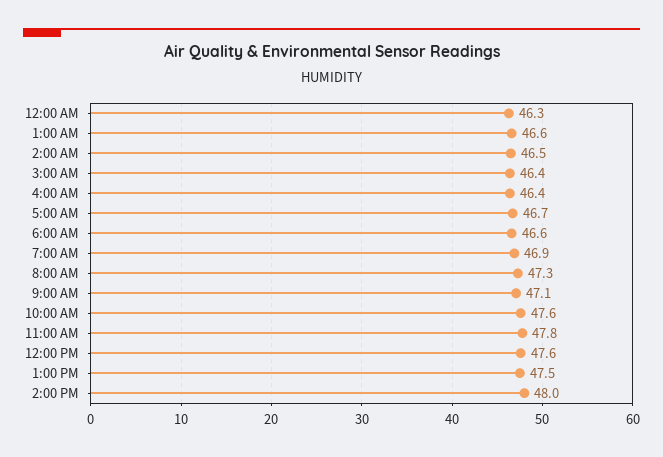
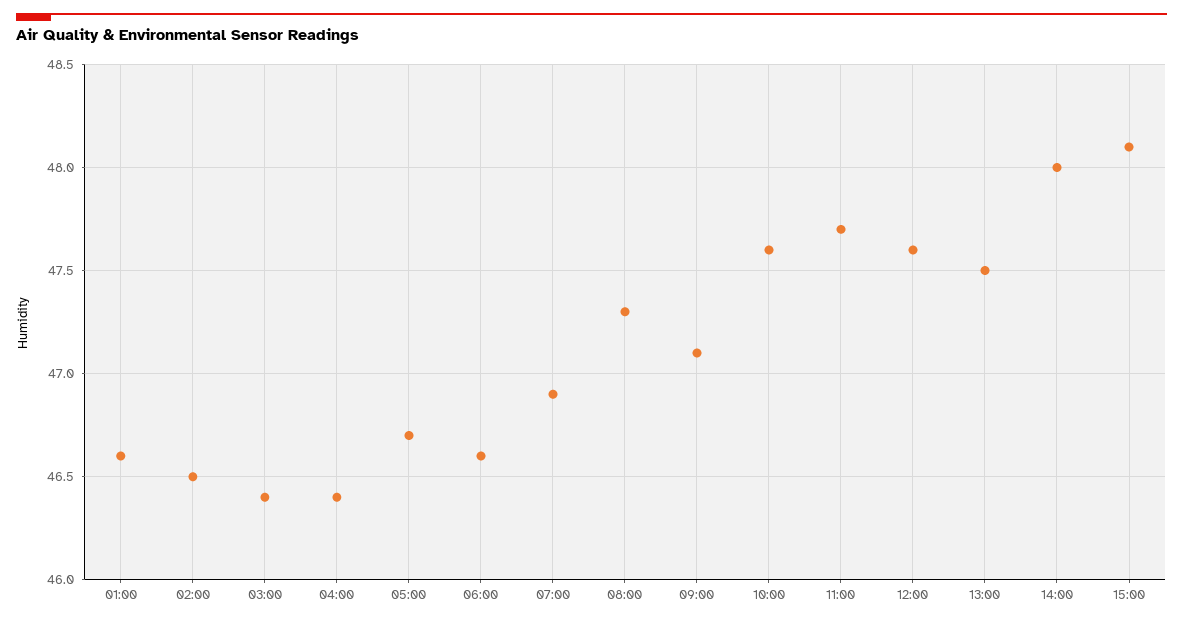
12:00 AM: 46.3 -> none
11:00 AM: 47.8 -> 47.7
15:00: none -> 48.1

